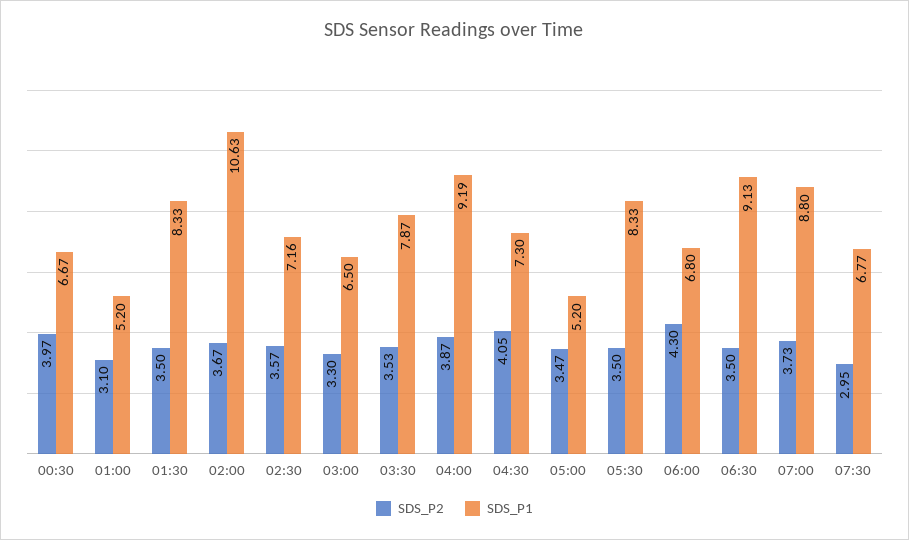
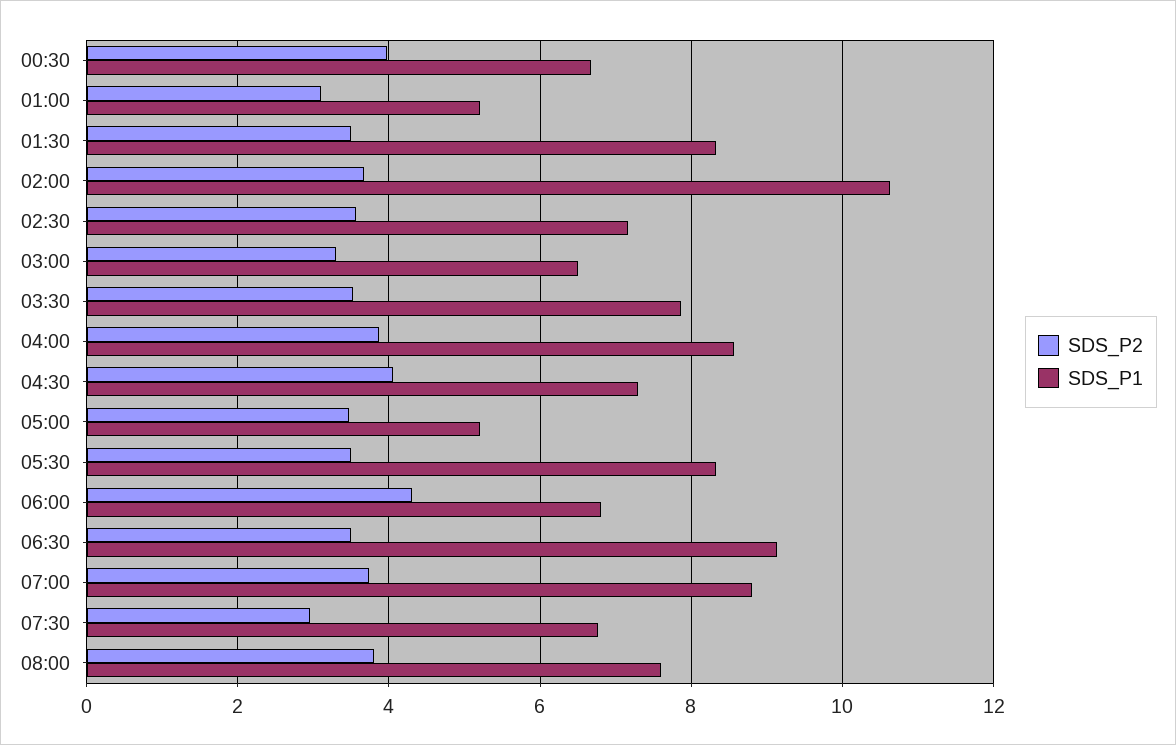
SDS_P1, 04:00: 9.19 -> 8.6
SDS_P2, 08:00: none -> 3.8
SDS_P1, 08:00: none -> 7.6

